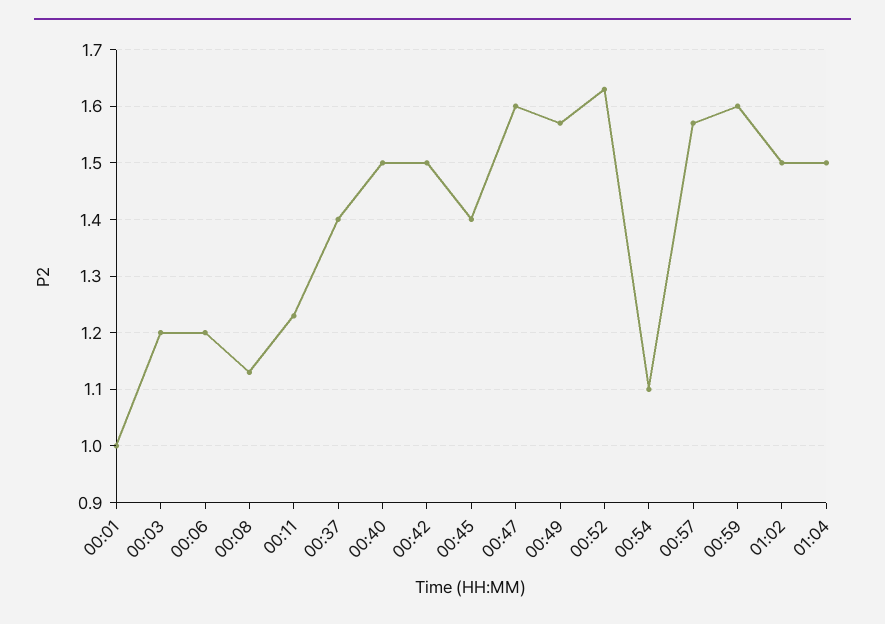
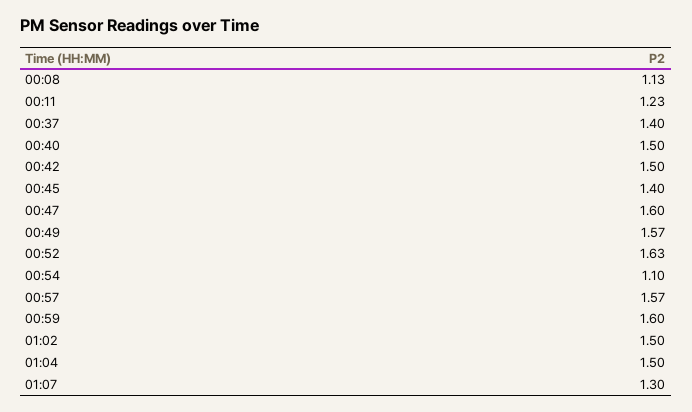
00:01: 1 -> none
00:03: 1.2 -> none
00:06: 1.2 -> none
01:07: none -> 1.3

